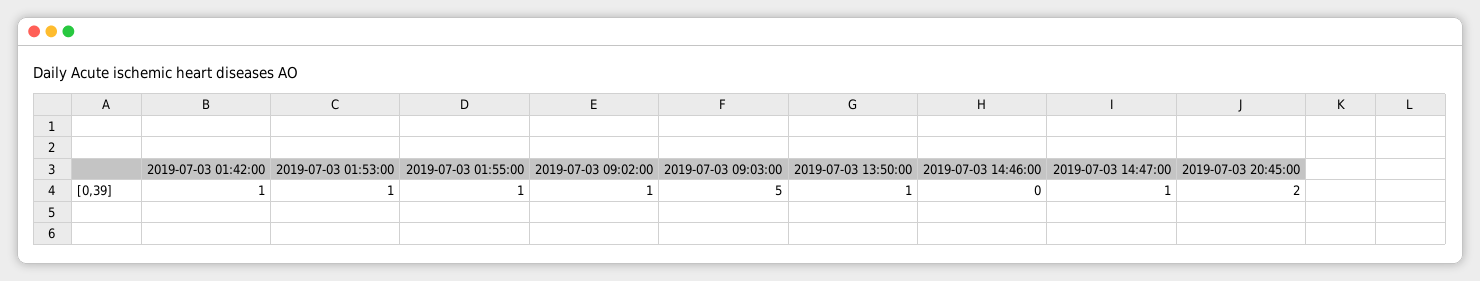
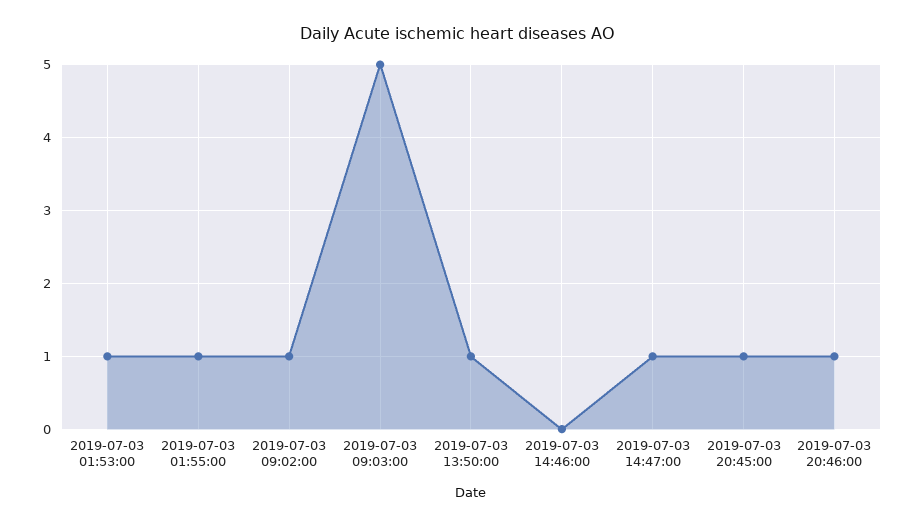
2019-07-03 01:42:00: 1 -> none
2019-07-03 20:45:00: 2 -> 1
2019-07-03 20:46:00: none -> 1

